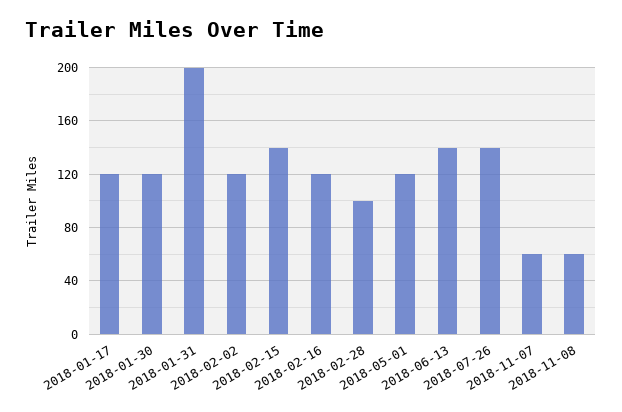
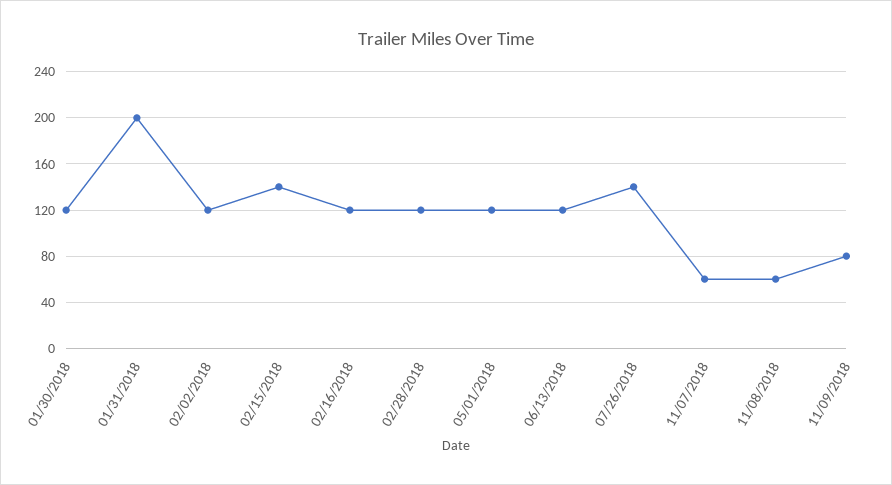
2018-01-17: 120 -> none
2018-02-28: 100 -> 120
2018-06-13: 140 -> 120
11/09/2018: none -> 80

